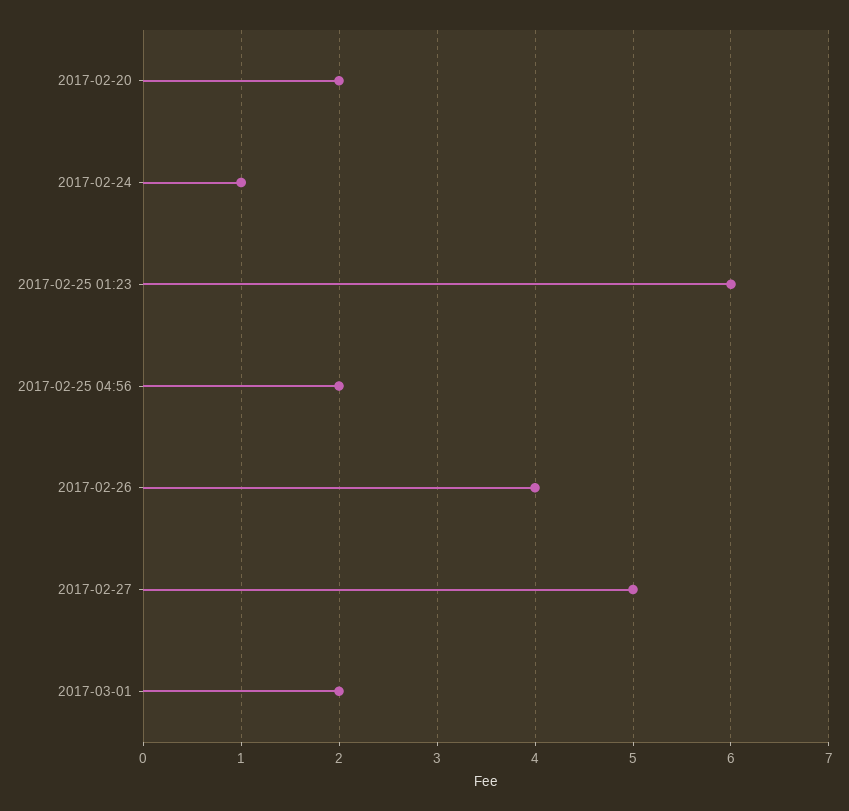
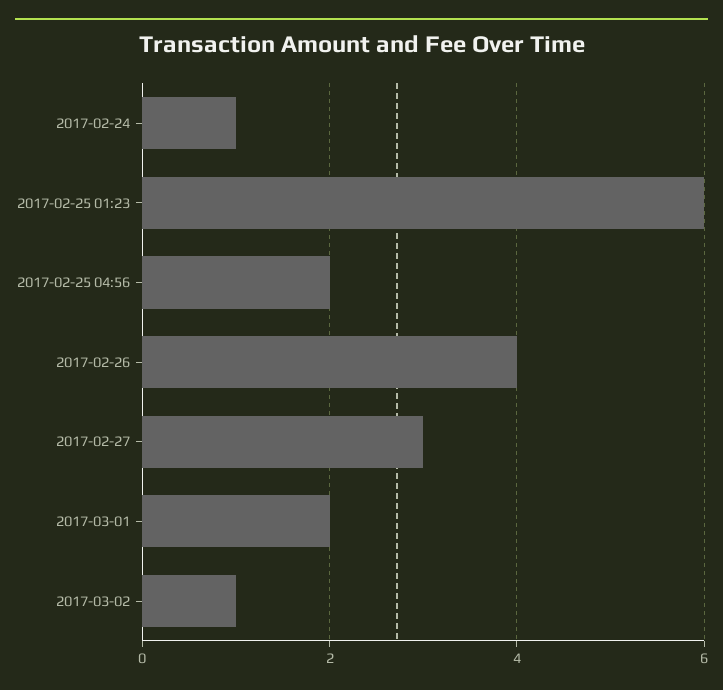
2017-02-20: 2 -> none
2017-02-27: 5 -> 3
2017-03-02: none -> 1

